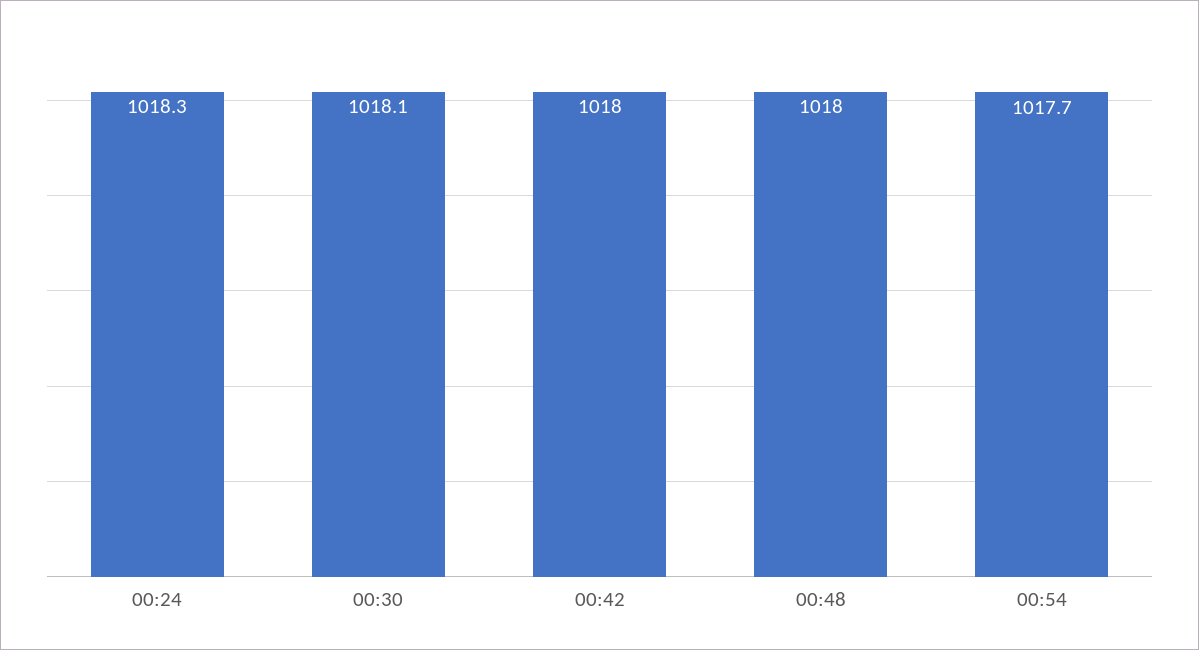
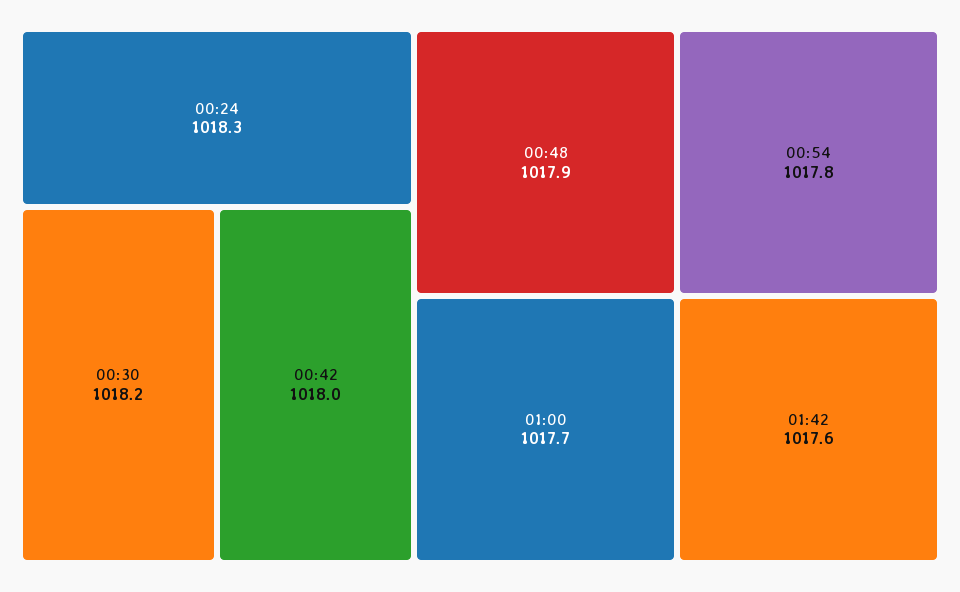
00:30: 1018.1 -> 1018.2
00:48: 1018 -> 1017.9
00:54: 1017.7 -> 1017.8
01:00: none -> 1017.7
01:42: none -> 1017.6

